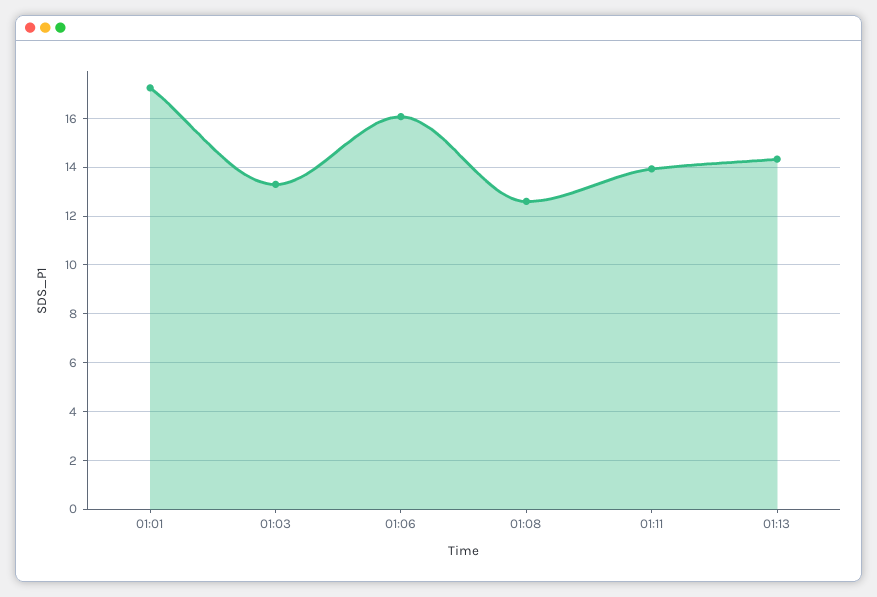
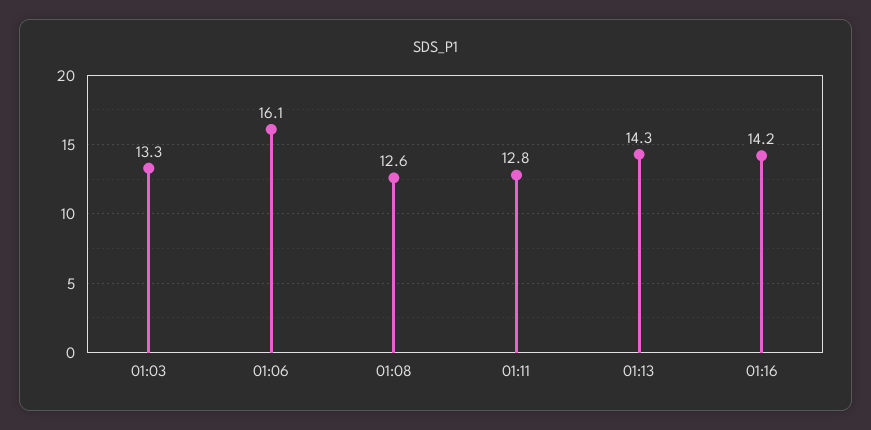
01:01: 17.25 -> none
01:11: 14 -> 12.8
01:16: none -> 14.2

